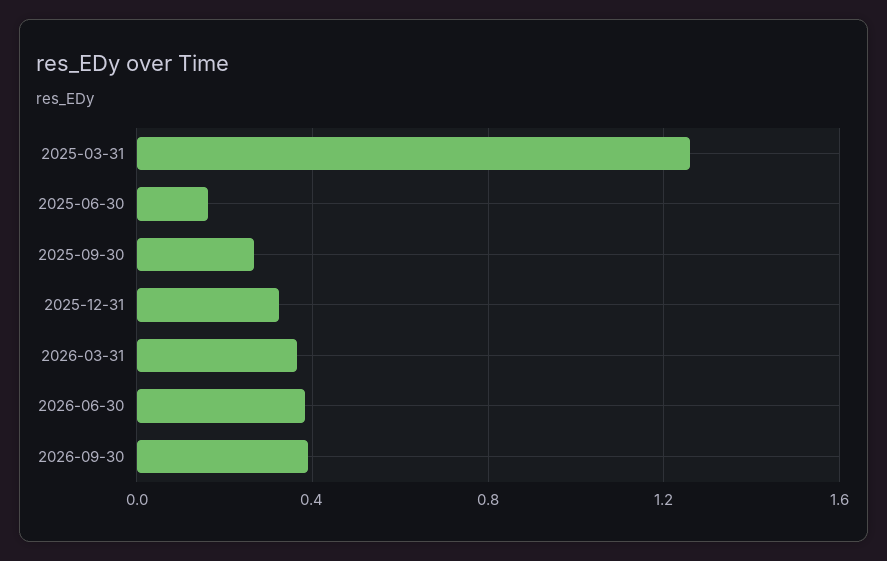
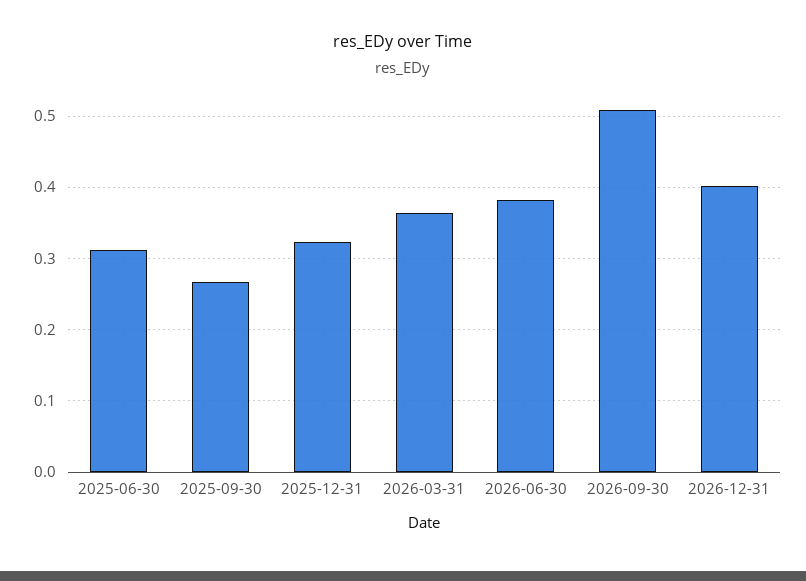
2025-03-31: 1.25 -> none
2025-06-30: 0.15 -> 0.31
2026-09-30: 0.4 -> 0.51
2026-12-31: none -> 0.4

